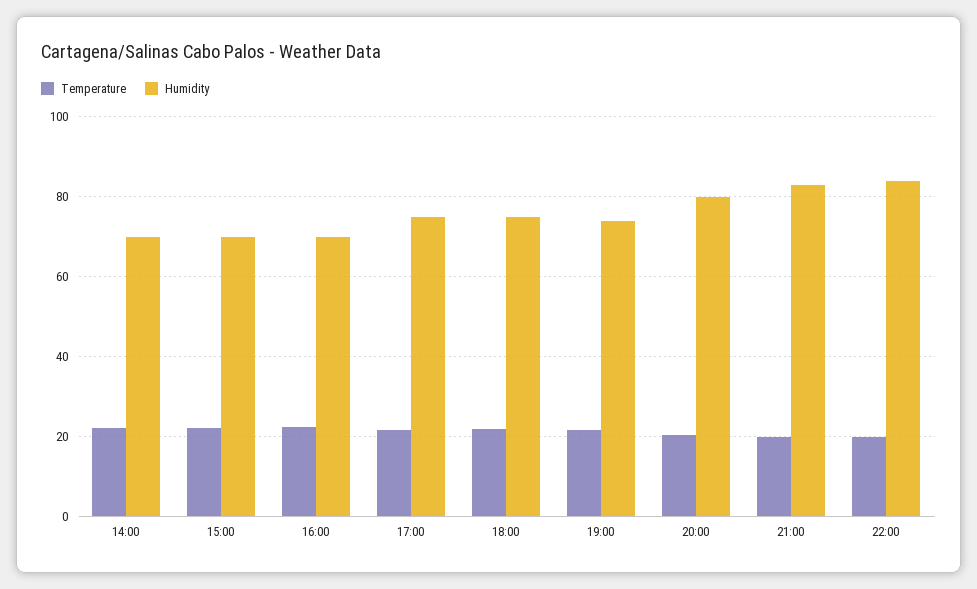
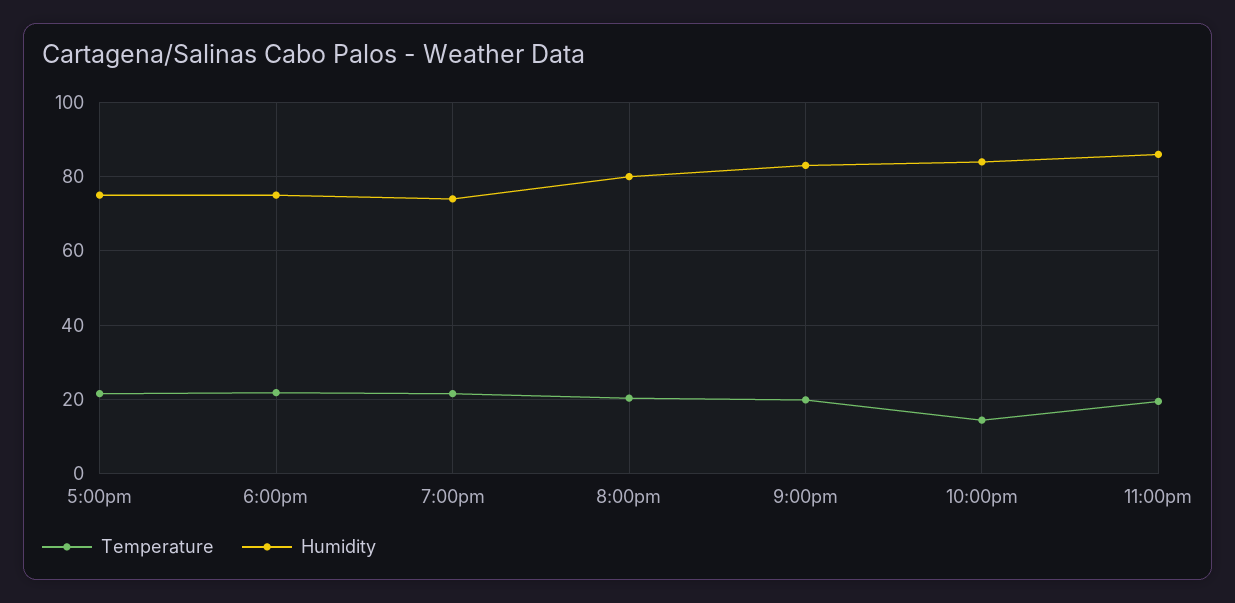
Temperature, 14:00: 22 -> none
Humidity, 14:00: 70 -> none
Temperature, 15:00: 22 -> none
Humidity, 15:00: 70 -> none
Temperature, 16:00: 22 -> none
Humidity, 16:00: 70 -> none
Temperature, 22:00: 20 -> 14
Temperature, 11:00pm: none -> 20
Humidity, 11:00pm: none -> 86

